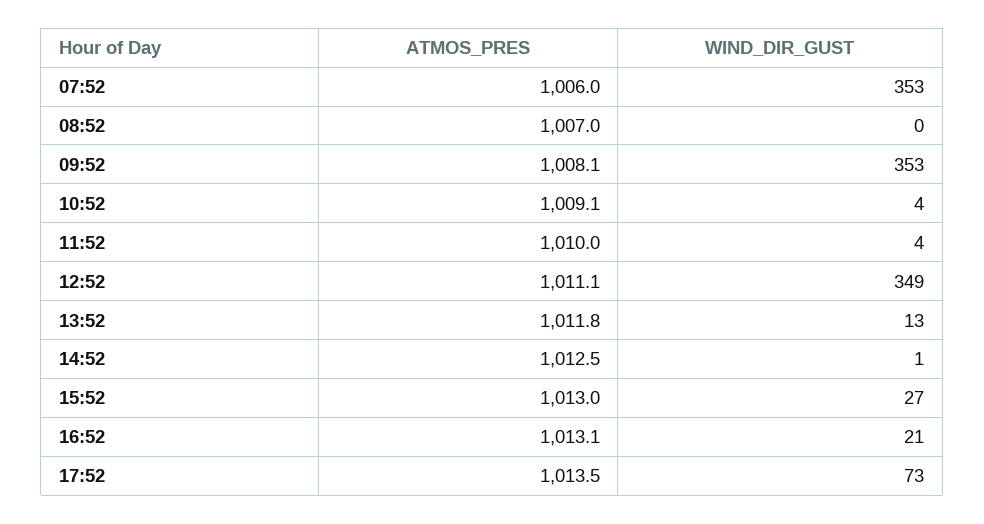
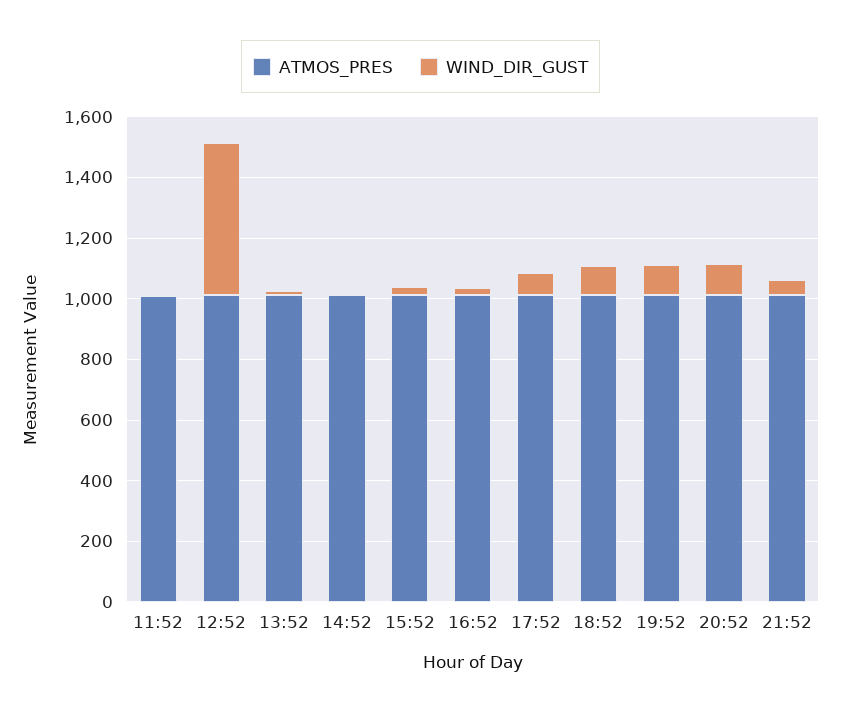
ATMOS_PRES, 07:52: 1006 -> none
WIND_DIR_GUST, 07:52: 353 -> none
ATMOS_PRES, 08:52: 1007 -> none
WIND_DIR_GUST, 08:52: 0 -> none
ATMOS_PRES, 09:52: 1008.1 -> none
WIND_DIR_GUST, 09:52: 353 -> none
ATMOS_PRES, 10:52: 1009.1 -> none
WIND_DIR_GUST, 10:52: 4 -> none
WIND_DIR_GUST, 12:52: 349 -> 500
ATMOS_PRES, 18:52: none -> 1000
WIND_DIR_GUST, 18:52: none -> 100
ATMOS_PRES, 19:52: none -> 1000
WIND_DIR_GUST, 19:52: none -> 100
ATMOS_PRES, 20:52: none -> 1000
WIND_DIR_GUST, 20:52: none -> 100
ATMOS_PRES, 21:52: none -> 1000
WIND_DIR_GUST, 21:52: none -> 50

